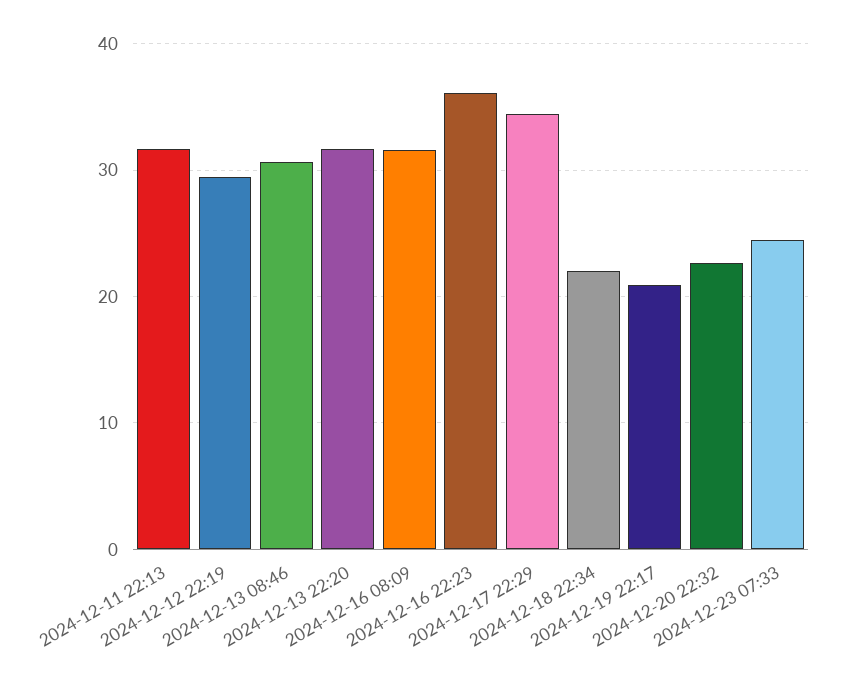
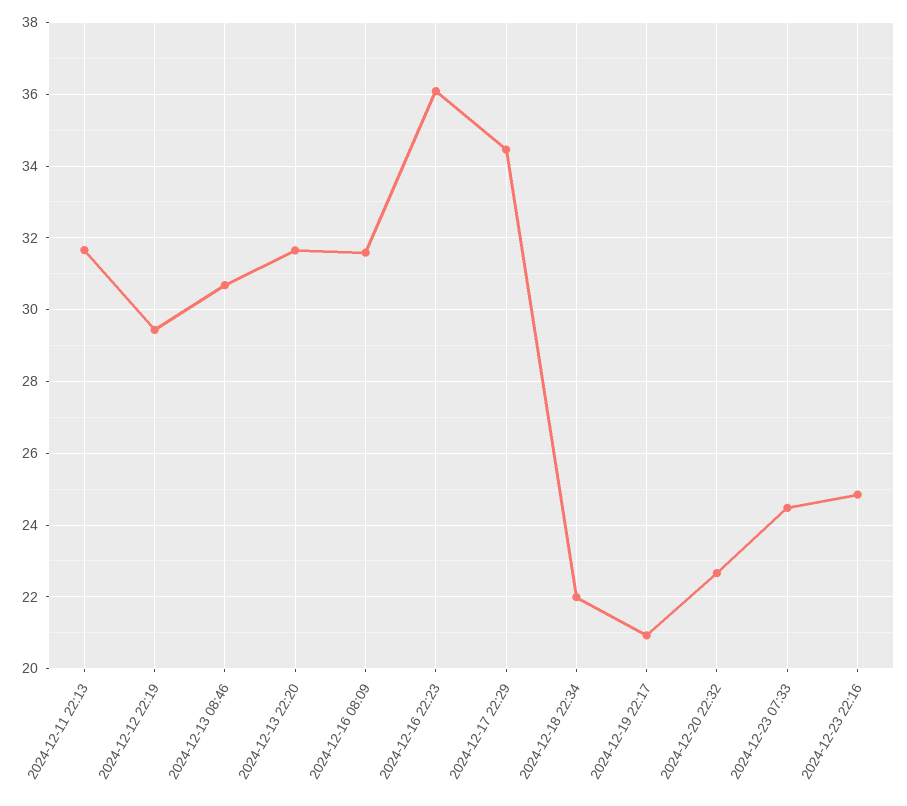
2024-12-23 22:16: none -> 24.8

